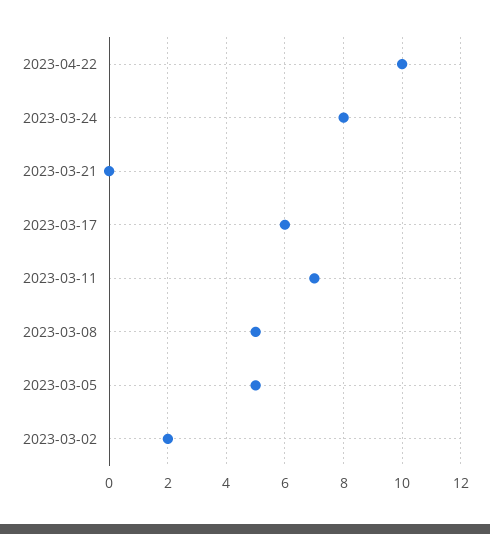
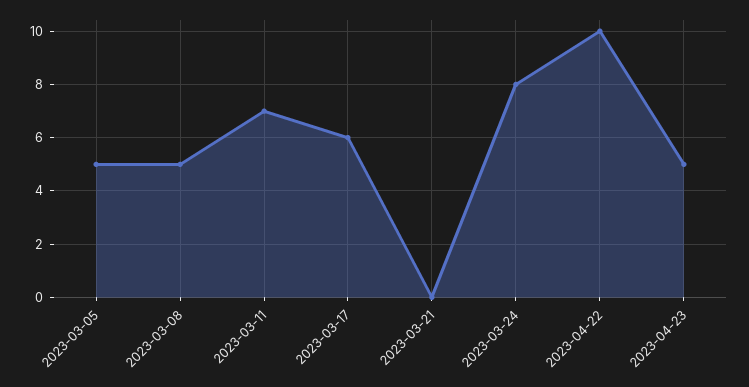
2023-03-02: 2 -> none
2023-04-23: none -> 5

